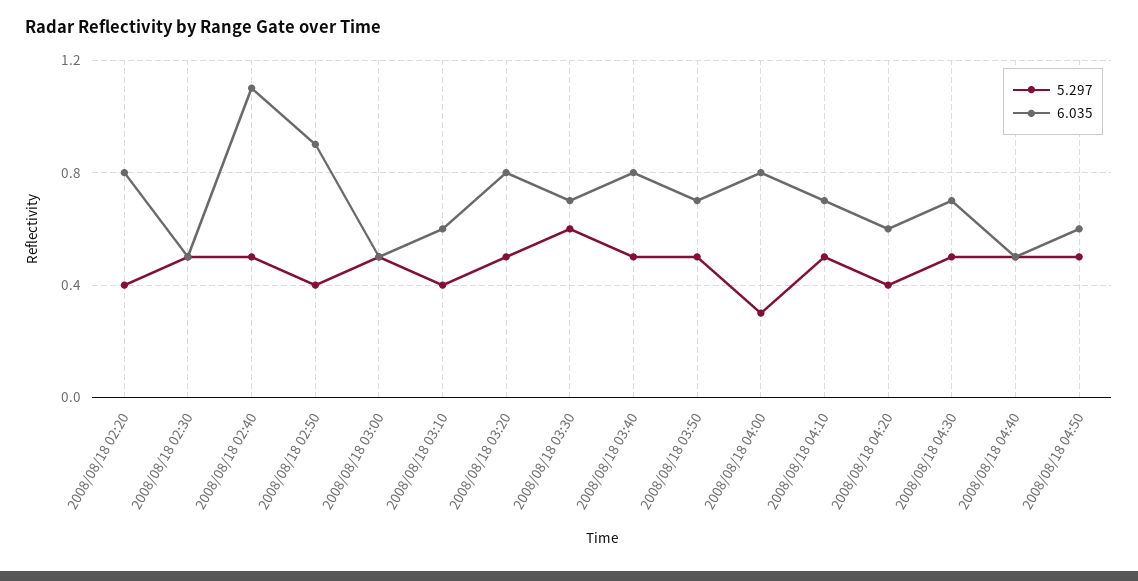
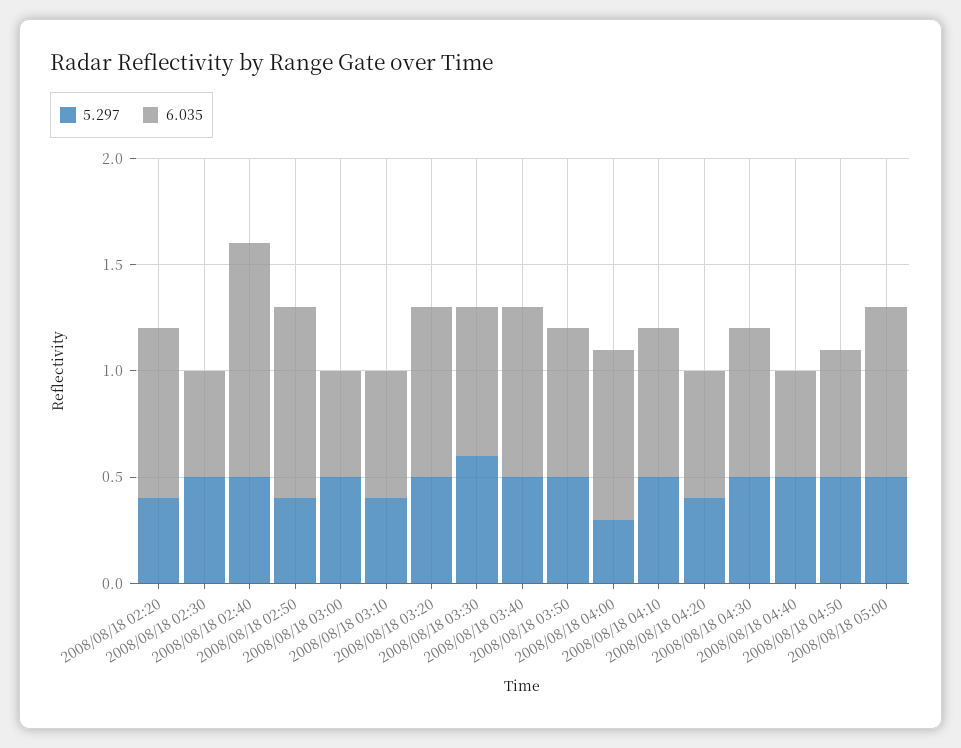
5.297, 2008/08/18 05:00: none -> 0.5
6.035, 2008/08/18 05:00: none -> 0.8

